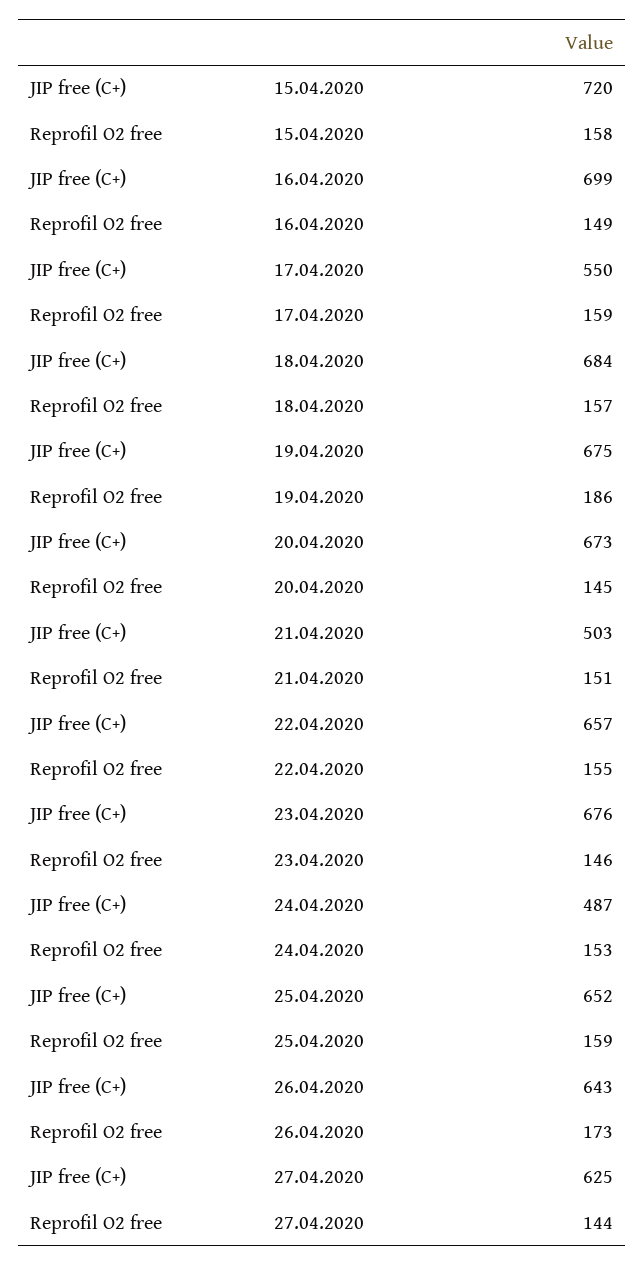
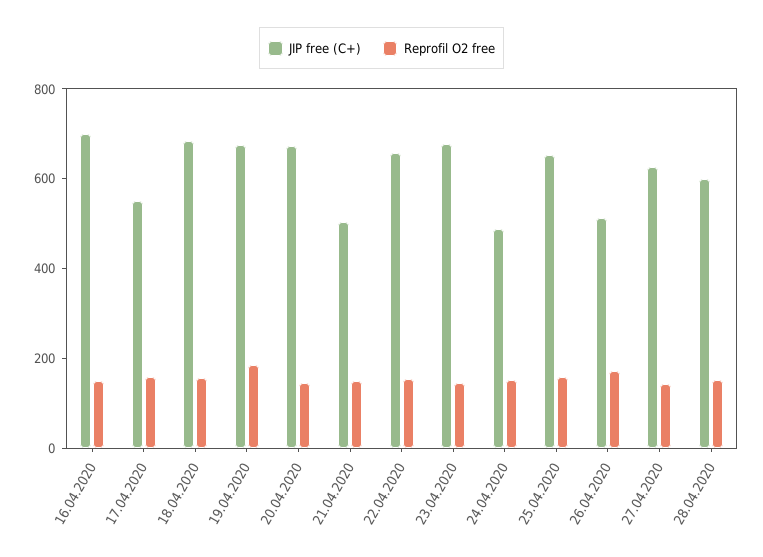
JIP free (C+), 15.04.2020: 720 -> none
Reprofil O2 free, 15.04.2020: 158 -> none
JIP free (C+), 26.04.2020: 643 -> 500
JIP free (C+), 28.04.2020: none -> 600
Reprofil O2 free, 28.04.2020: none -> 150

